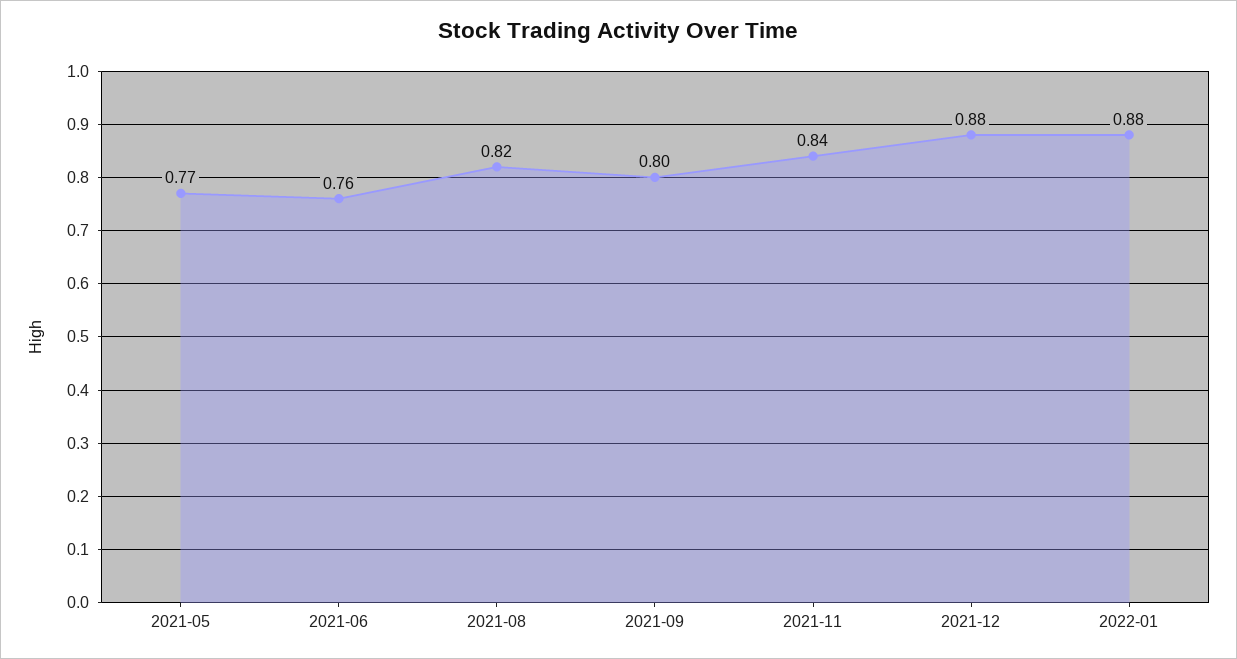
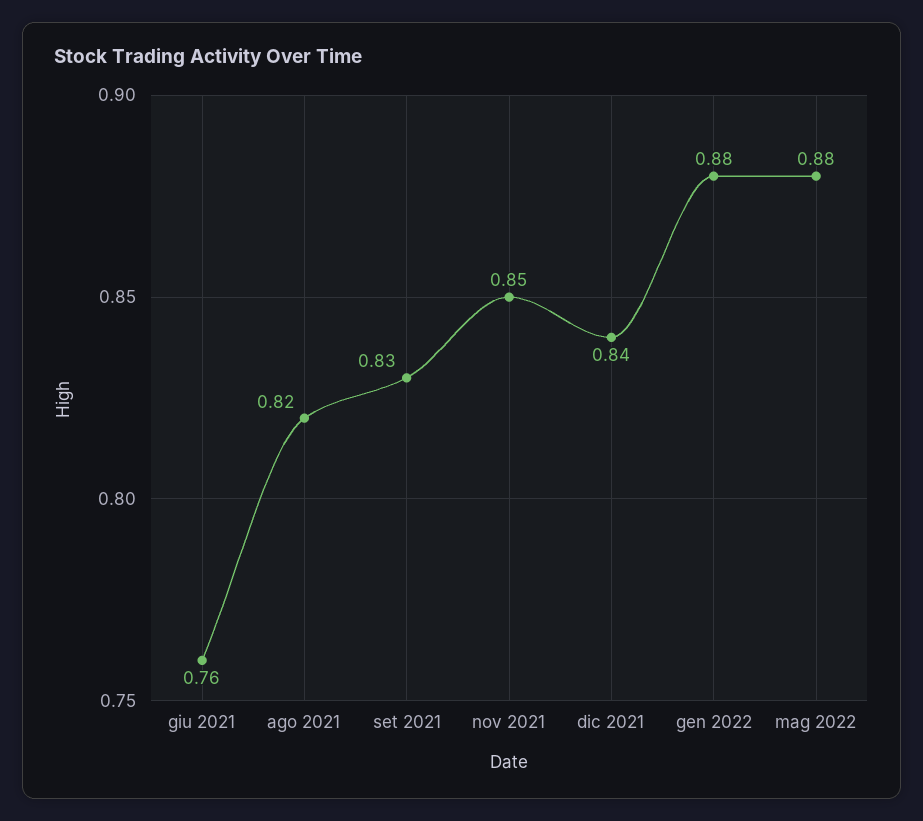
2021-05: 0.77 -> none
2021-09: 0.8 -> 0.83
2021-11: 0.84 -> 0.85
2021-12: 0.88 -> 0.84
mag 2022: none -> 0.88

